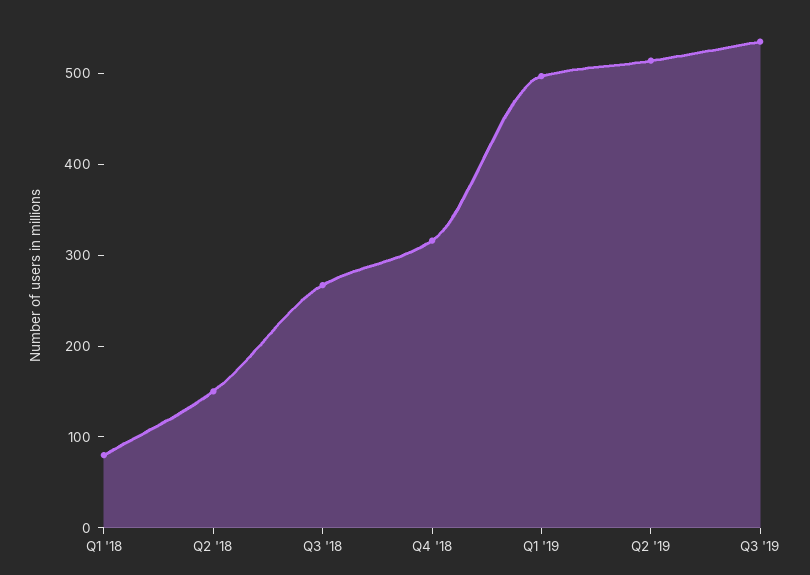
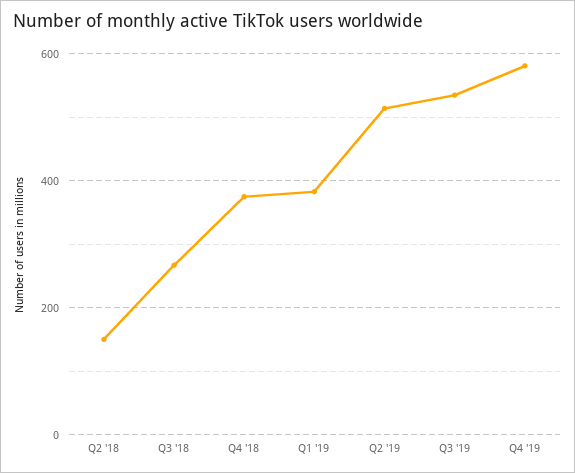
Q1 '18: 80 -> none
Q4 '18: 320 -> 380
Q1 '19: 500 -> 380
Q4 '19: none -> 580

